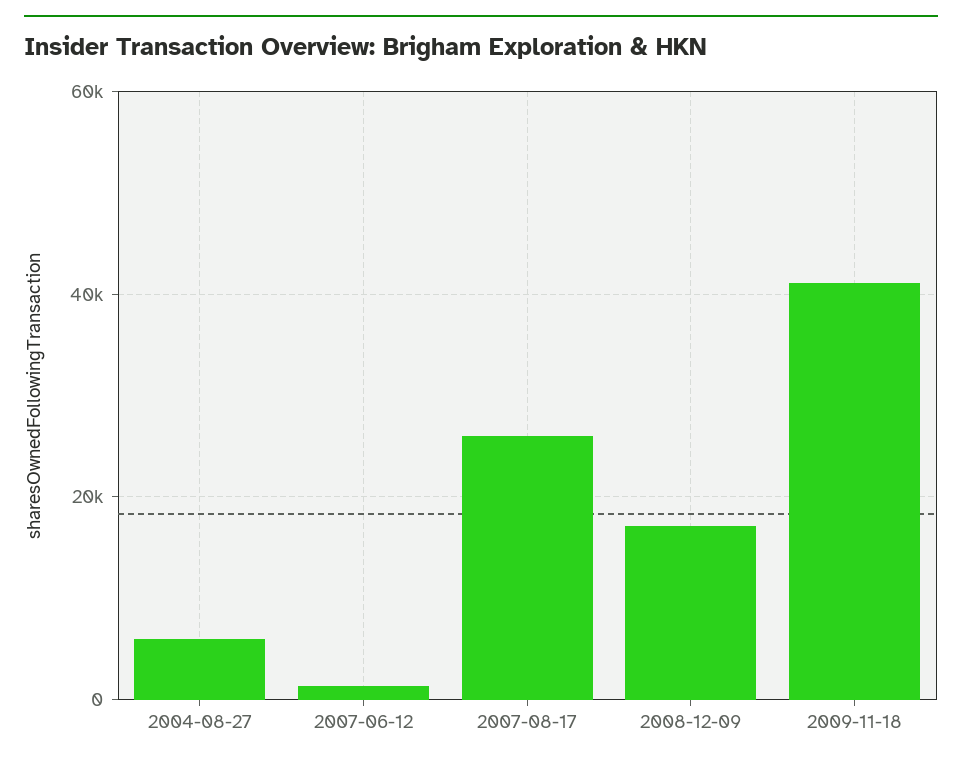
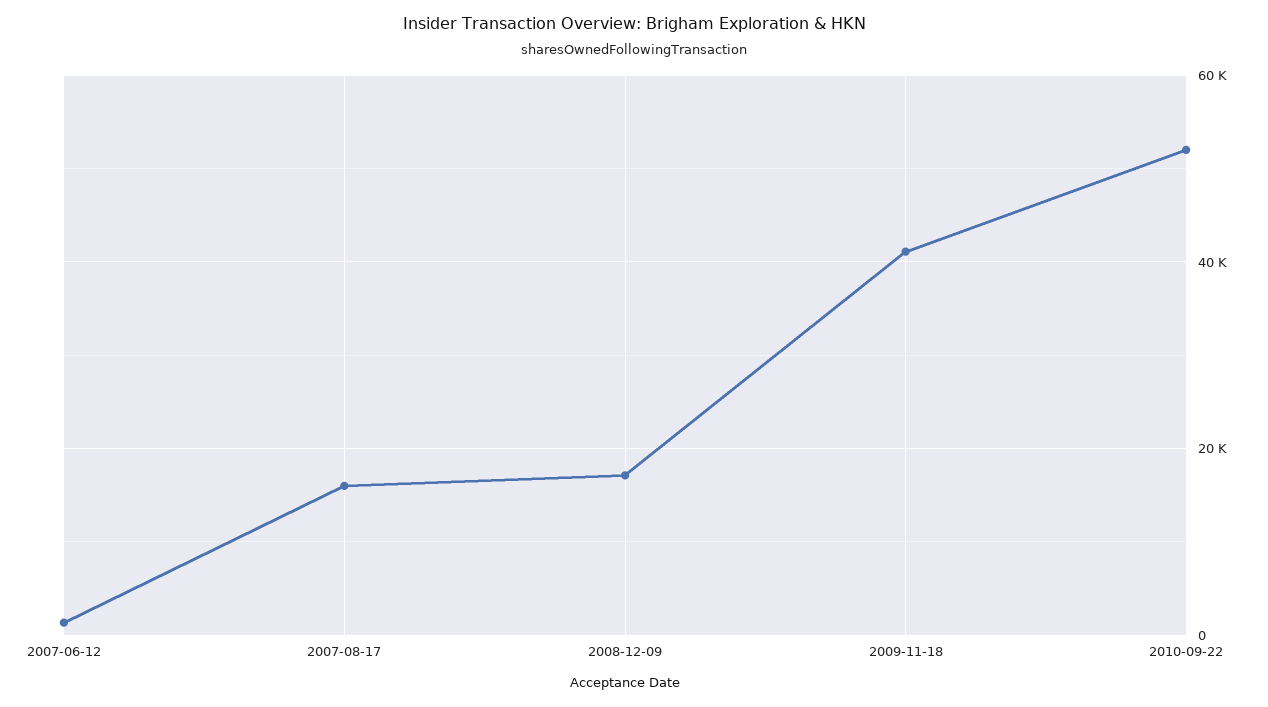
2004-08-27: 6000 -> none
2007-08-17: 26000 -> 16000
2010-09-22: none -> 52000

